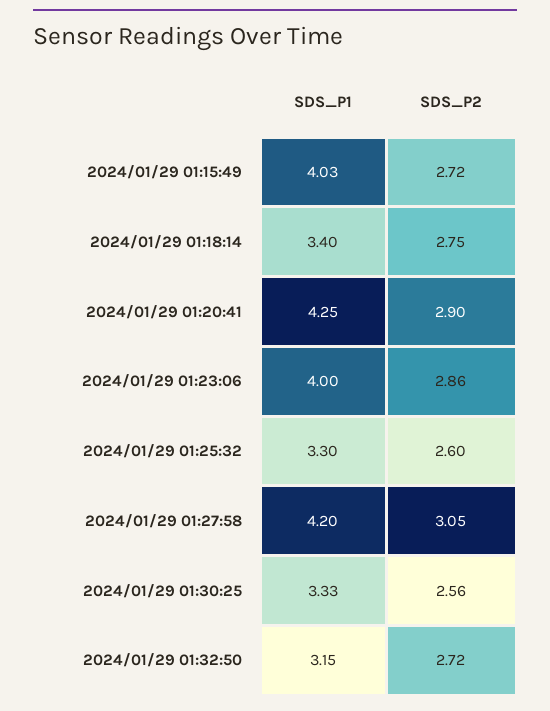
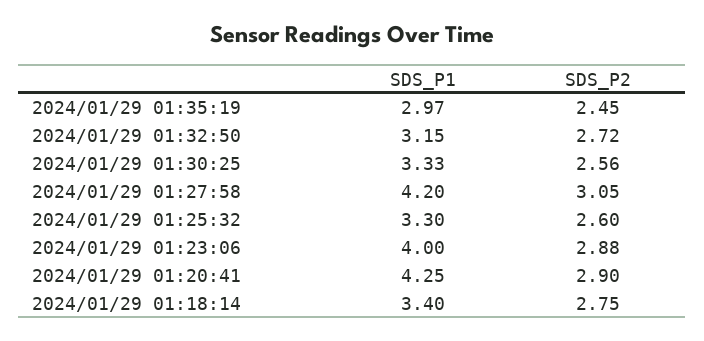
SDS_P1, 2024/01/29 01:15:49: 4.03 -> none
SDS_P2, 2024/01/29 01:15:49: 2.72 -> none
SDS_P2, 2024/01/29 01:23:06: 2.86 -> 2.88
SDS_P1, 2024/01/29 01:35:19: none -> 2.97
SDS_P2, 2024/01/29 01:35:19: none -> 2.45

